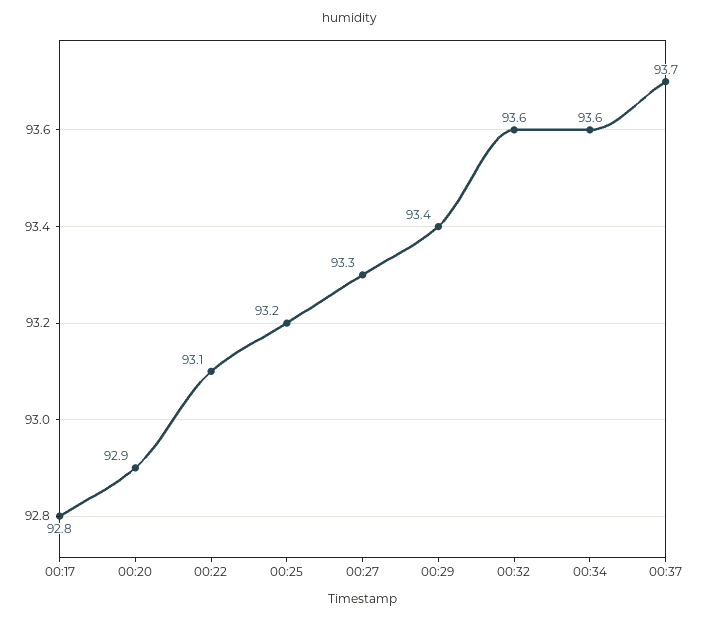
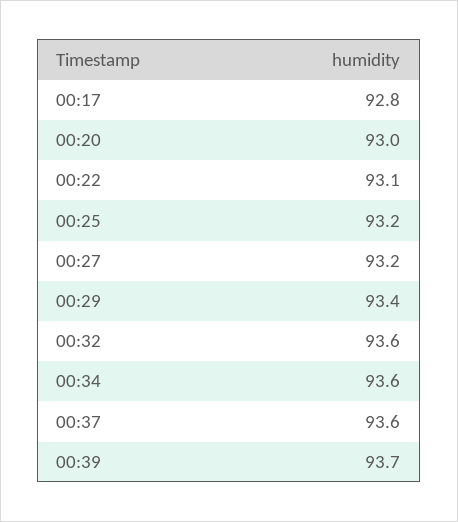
00:20: 92.9 -> 93
00:27: 93.3 -> 93.2
00:37: 93.7 -> 93.6
00:39: none -> 93.7

